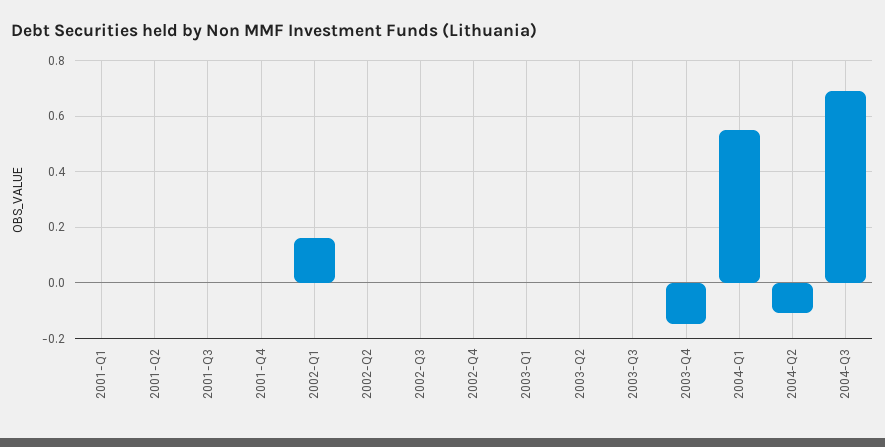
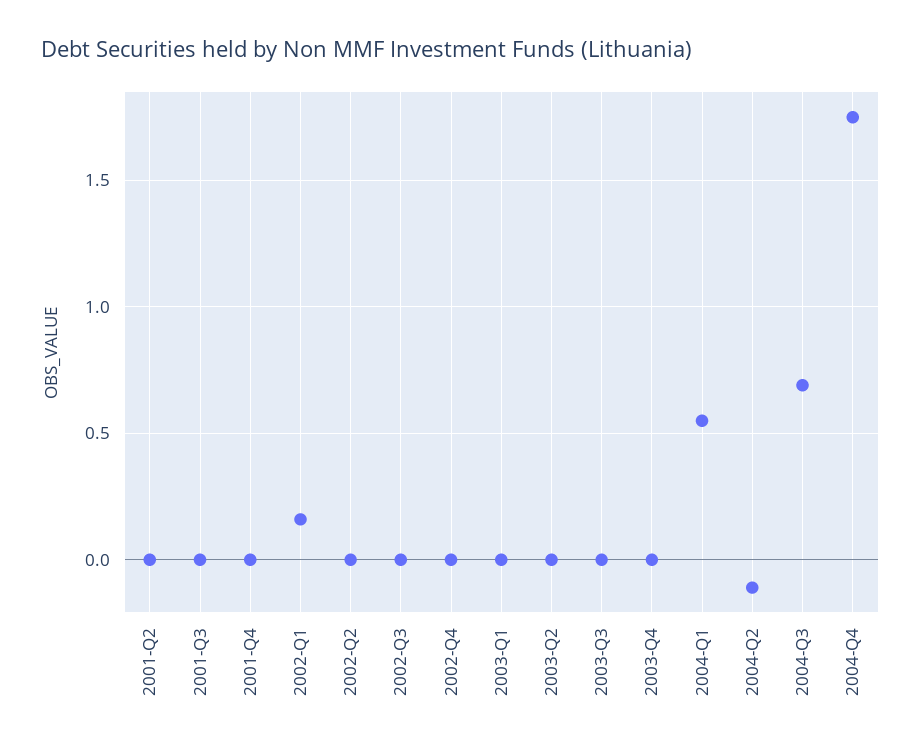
2001-Q1: 0 -> none
2003-Q4: -0.15 -> 0
2004-Q4: none -> 1.75

